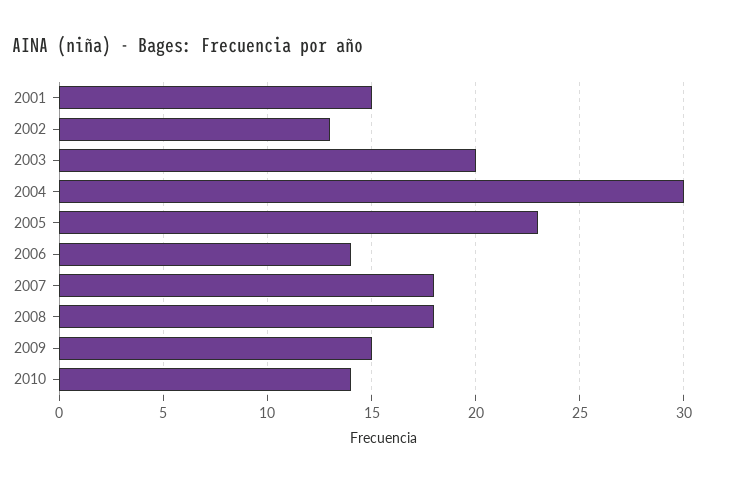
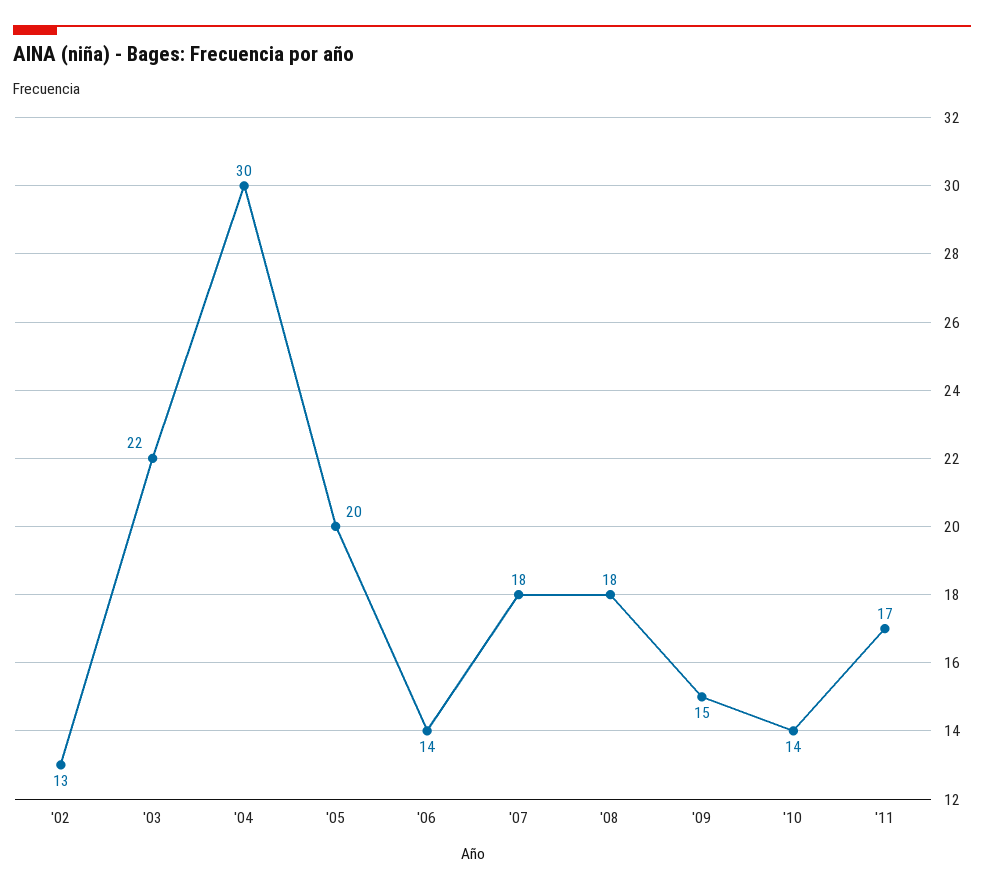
2001: 15 -> none
2003: 20 -> 22
2005: 23 -> 20
'11: none -> 17

